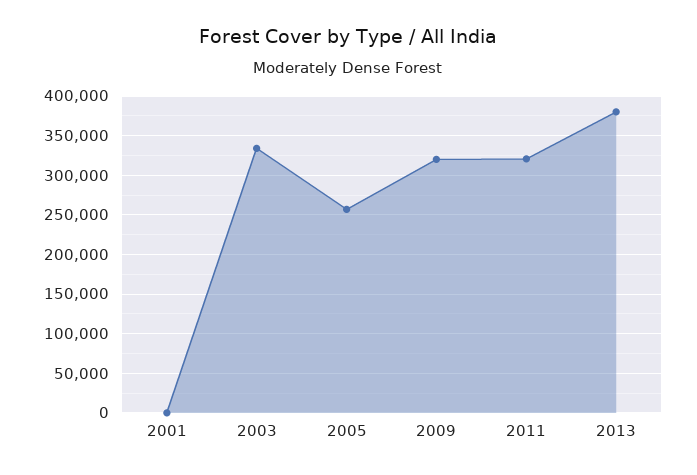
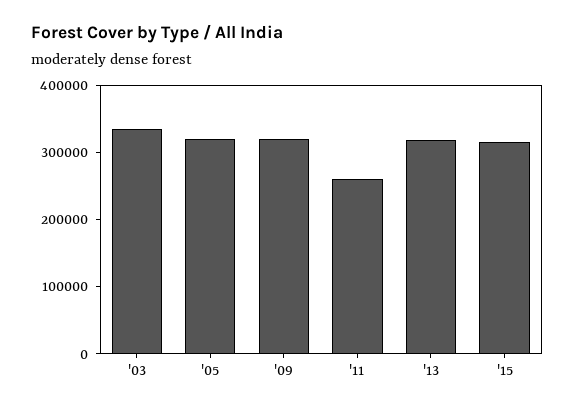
2001: 0 -> none
2005: 260000 -> 320000
2011: 320000 -> 260000
2013: 380000 -> 320000
'15: none -> 320000

